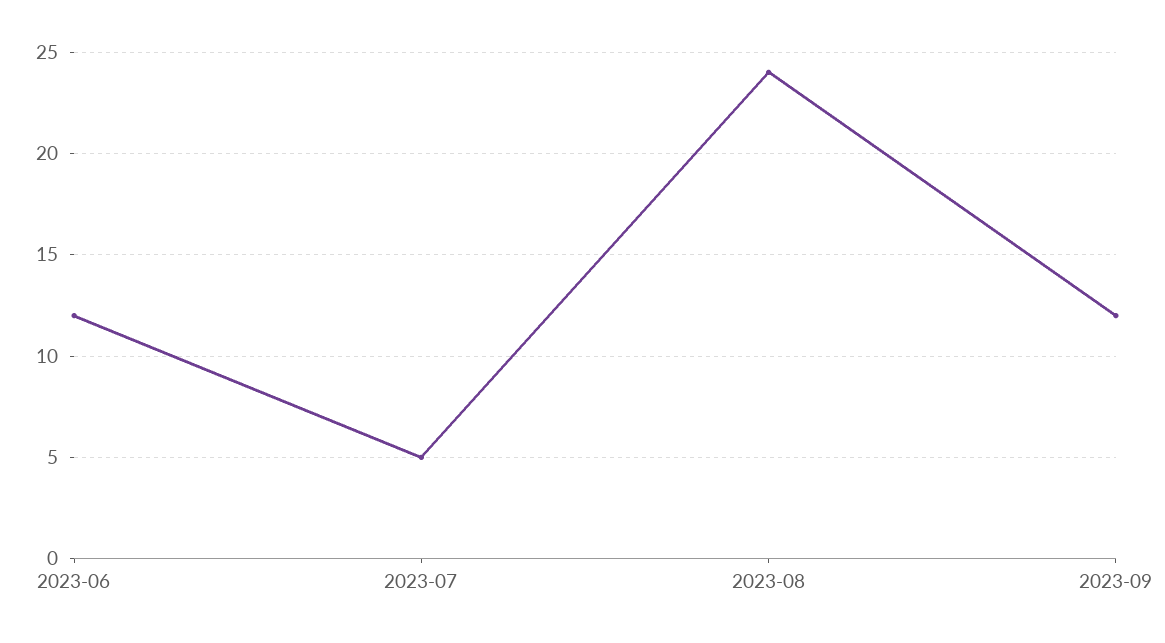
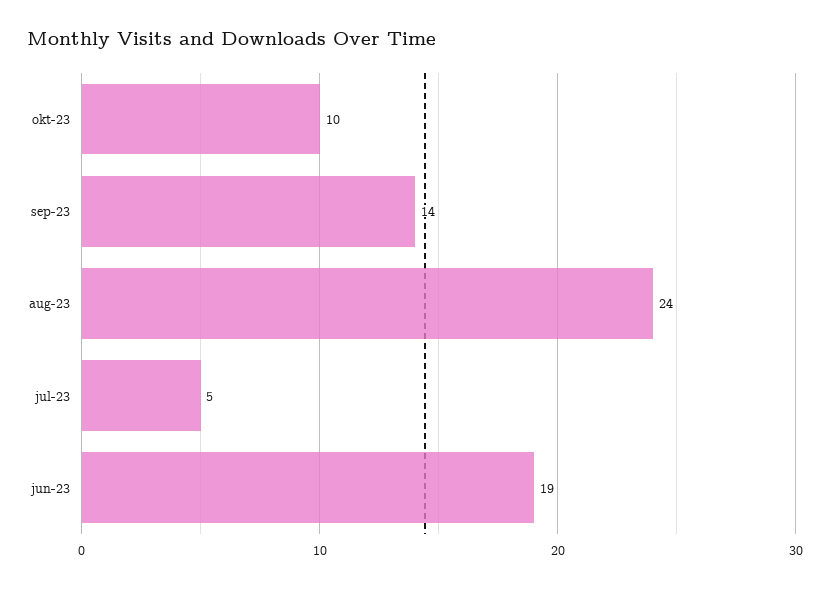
2023-06: 12 -> 19
2023-09: 12 -> 14
okt-23: none -> 10

